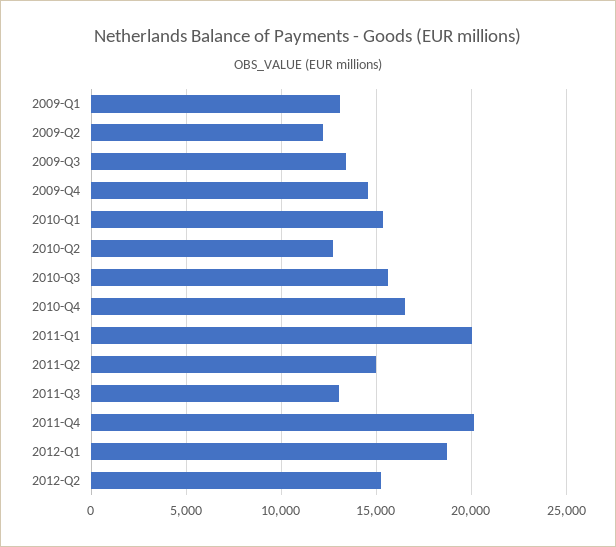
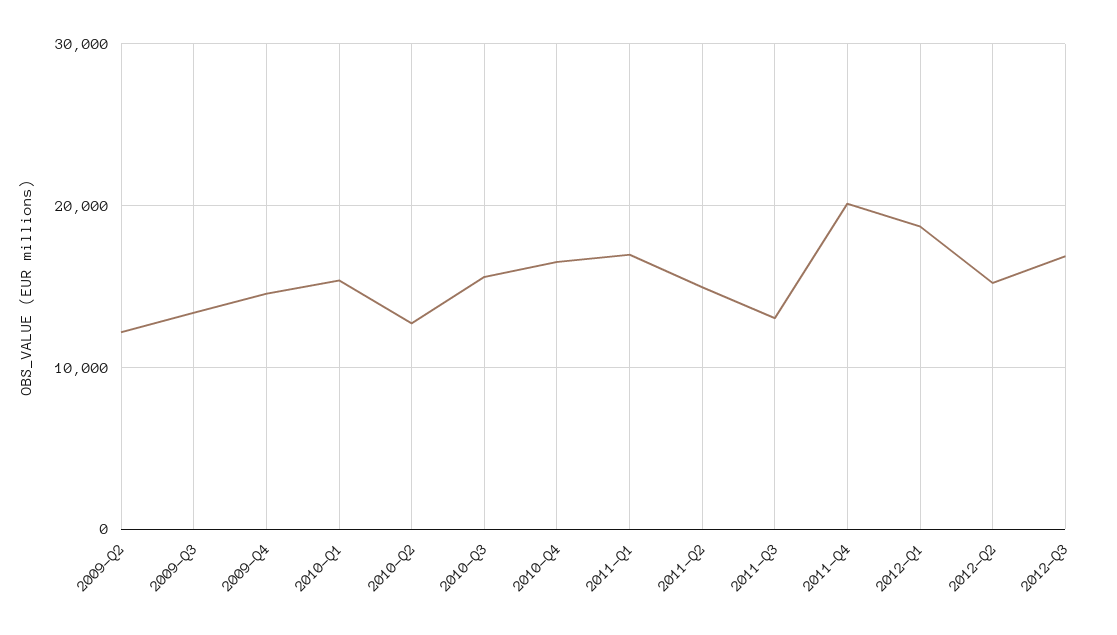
2009-Q1: 13000 -> none
2011-Q1: 20000 -> 17000
2012-Q3: none -> 17000

